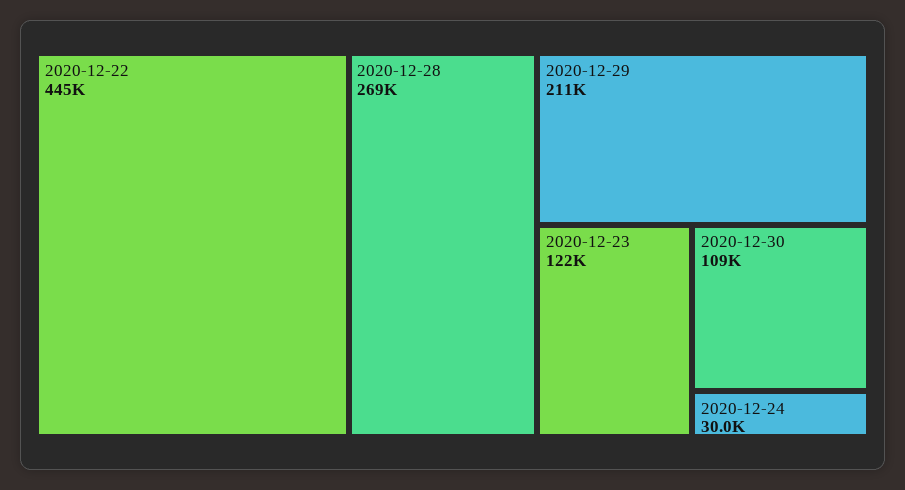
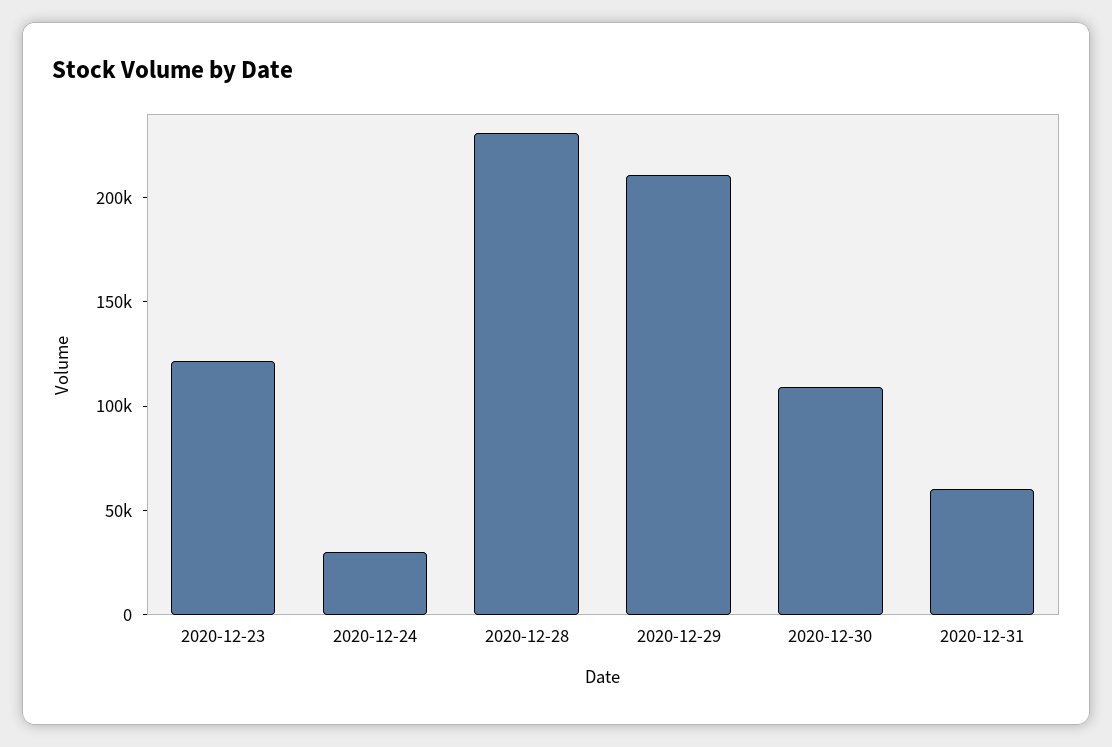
2020-12-22: 445000 -> none
2020-12-28: 269000 -> 230000
2020-12-31: none -> 60000

